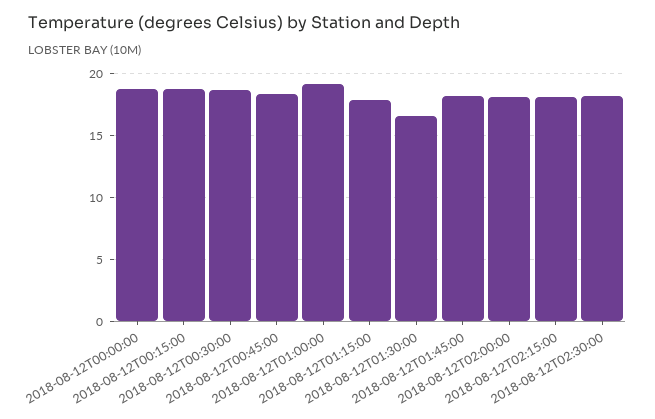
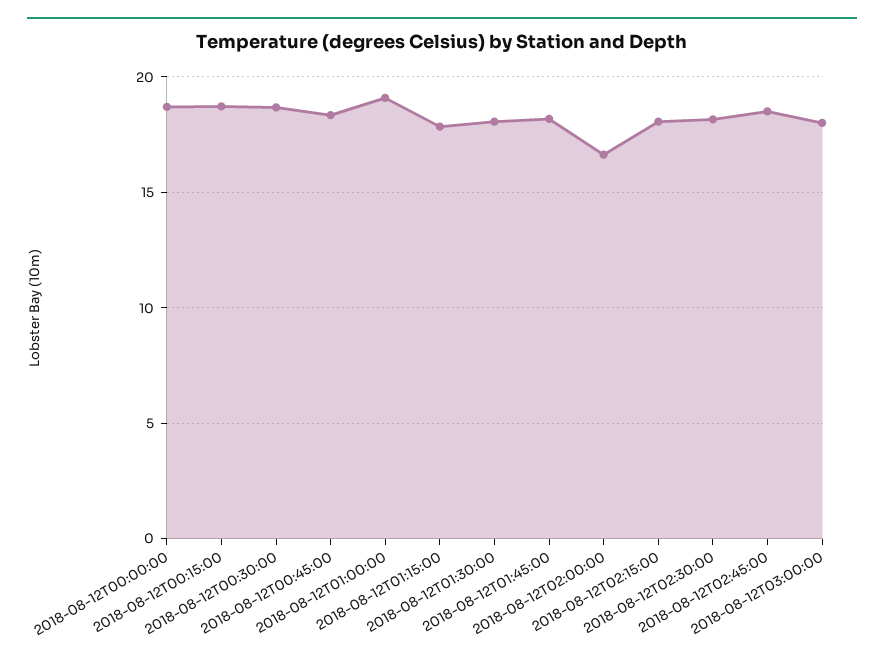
2018-08-12T01:30:00: 16.5 -> 18
2018-08-12T02:00:00: 18 -> 16.5
2018-08-12T02:45:00: none -> 18.5
2018-08-12T03:00:00: none -> 18

